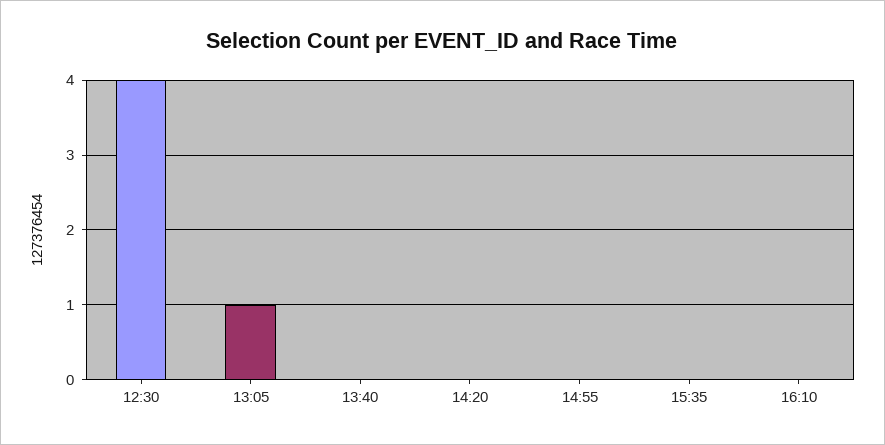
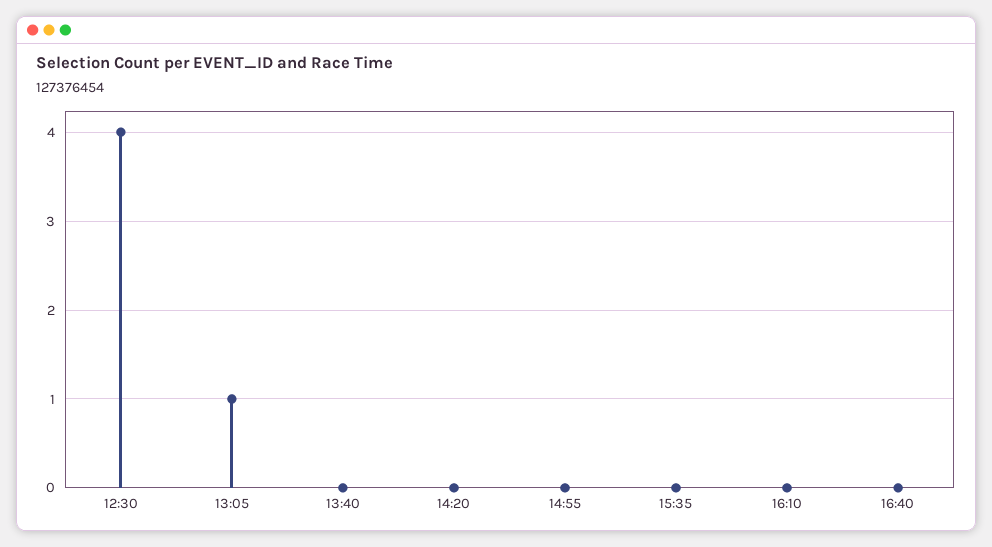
16:40: none -> 0

